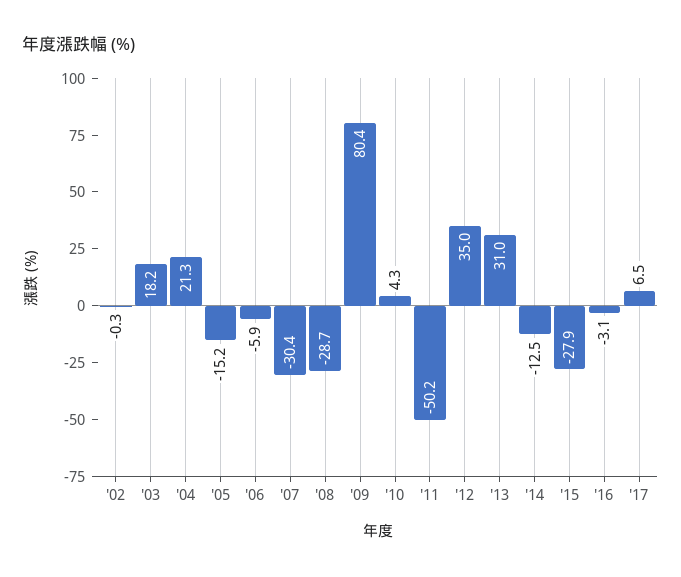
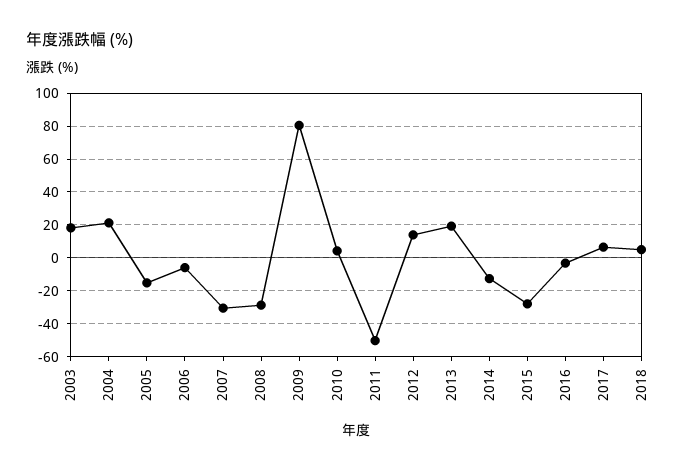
'02: -0.3 -> none
'12: 35 -> 15
'13: 31 -> 20
2018: none -> 5

